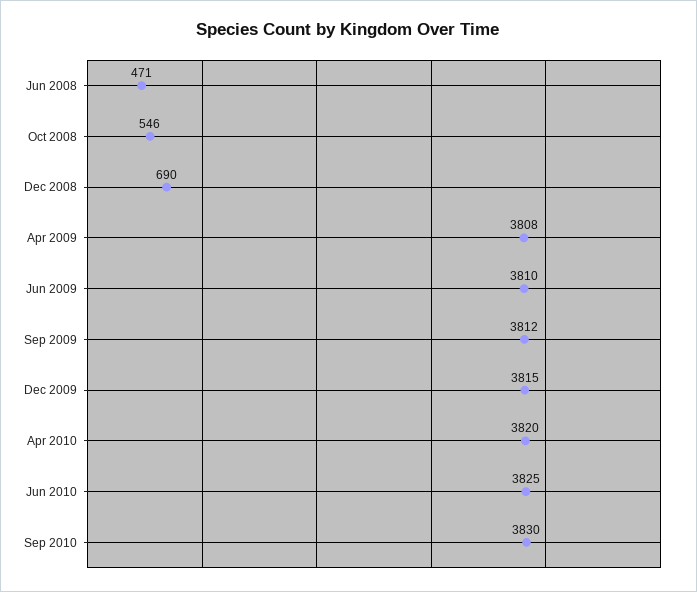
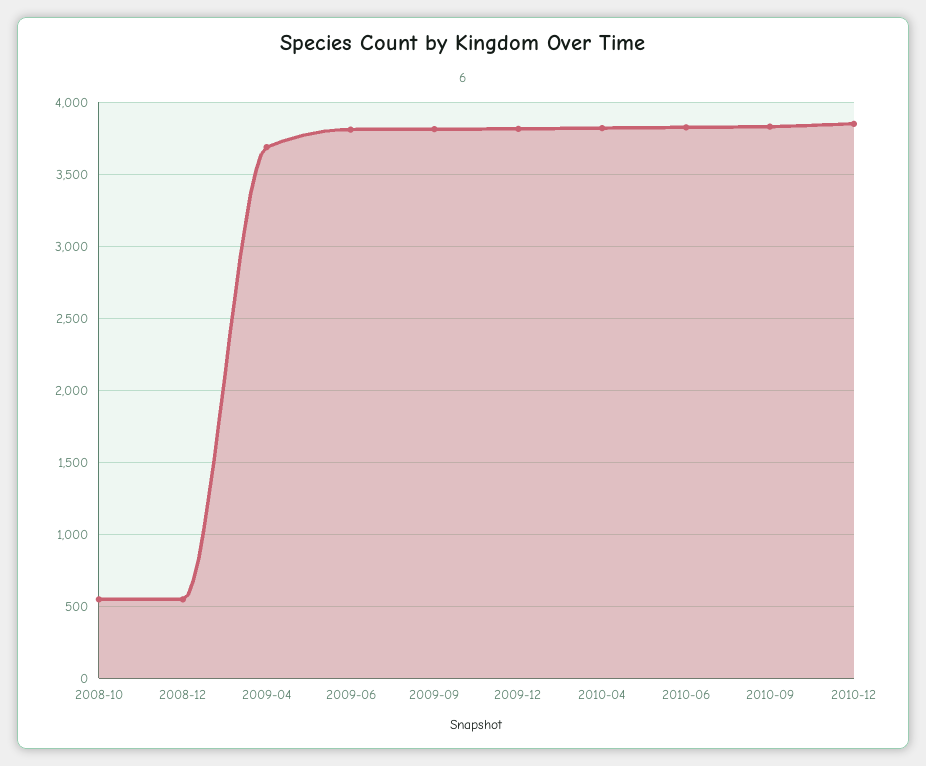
Jun 2008: 471 -> none
Dec 2008: 690 -> 550
Apr 2009: 3808 -> 3700
2010-12: none -> 3850

